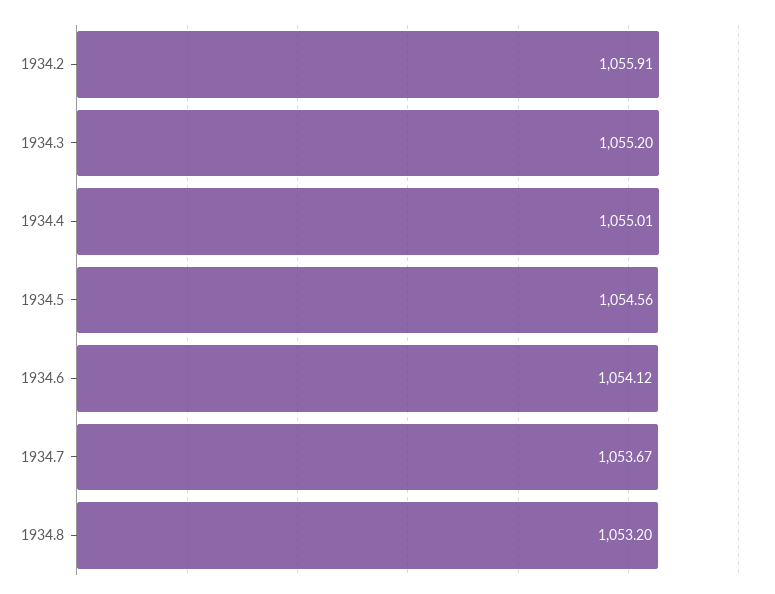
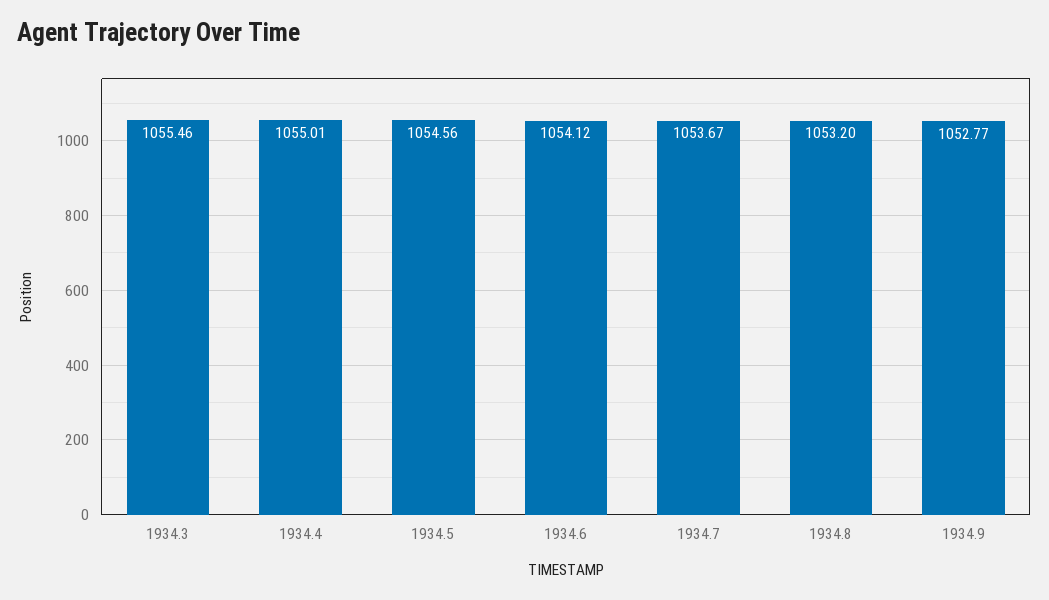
1934.2: 1055.91 -> none
1934.3: 1055.2 -> 1055.46
1934.9: none -> 1052.77

